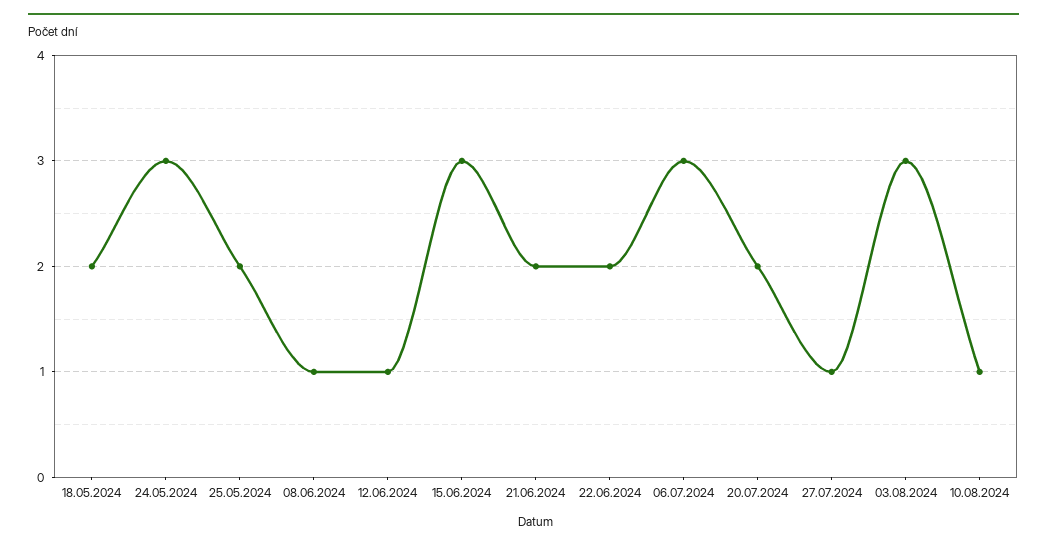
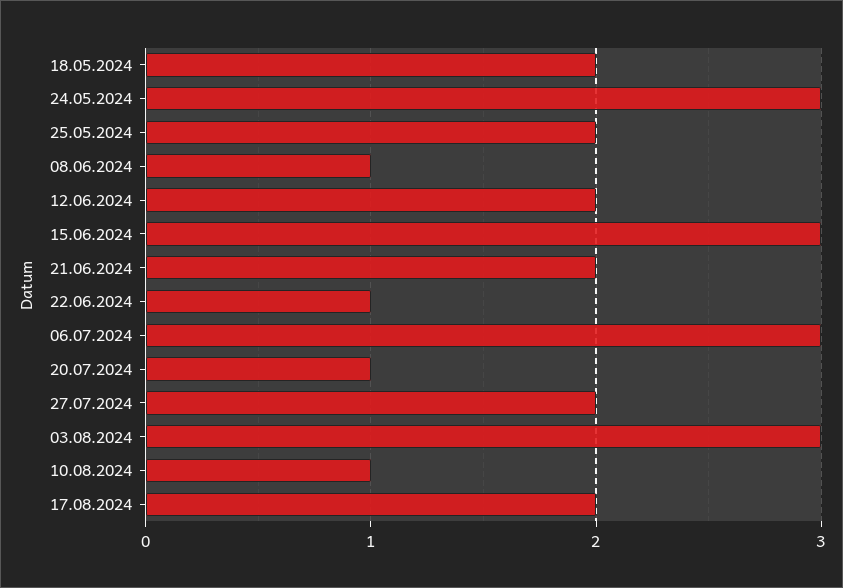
12.06.2024: 1 -> 2
22.06.2024: 2 -> 1
20.07.2024: 2 -> 1
27.07.2024: 1 -> 2
17.08.2024: none -> 2

